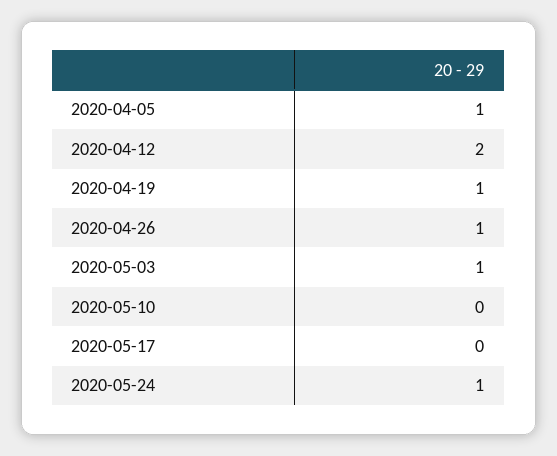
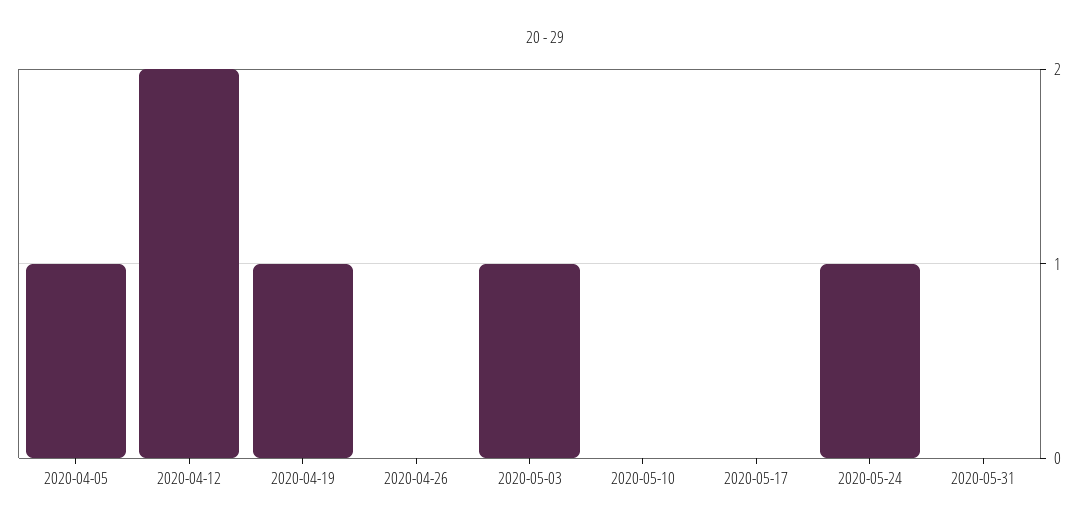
2020-04-26: 1 -> 0
2020-05-31: none -> 0

